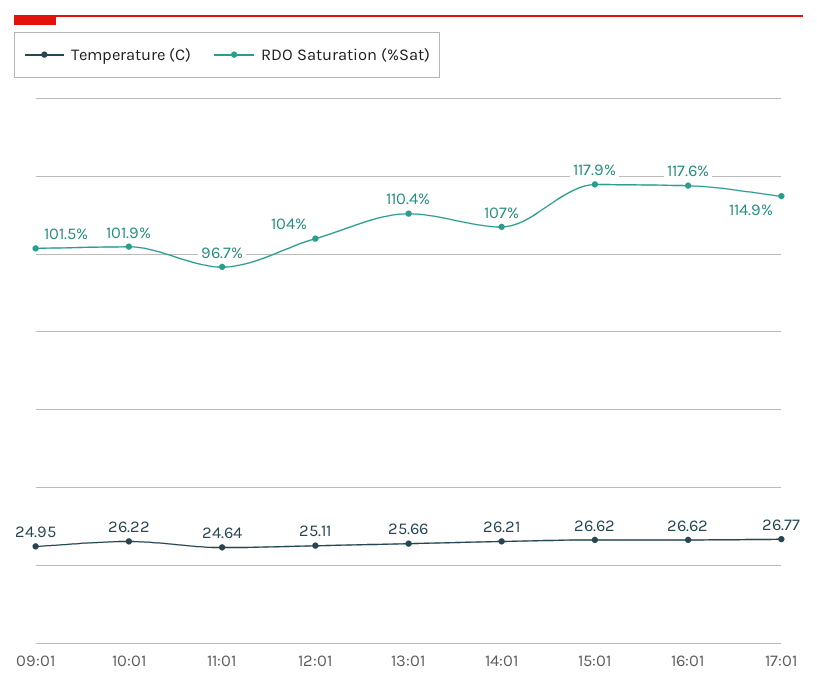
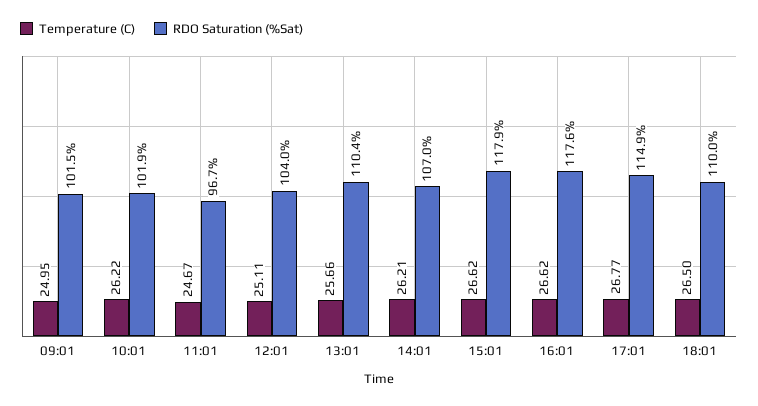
Temperature (C), 11:01: 24.64 -> 24.67
Temperature (C), 18:01: none -> 26.5
RDO Saturation (%Sat), 18:01: none -> 110

